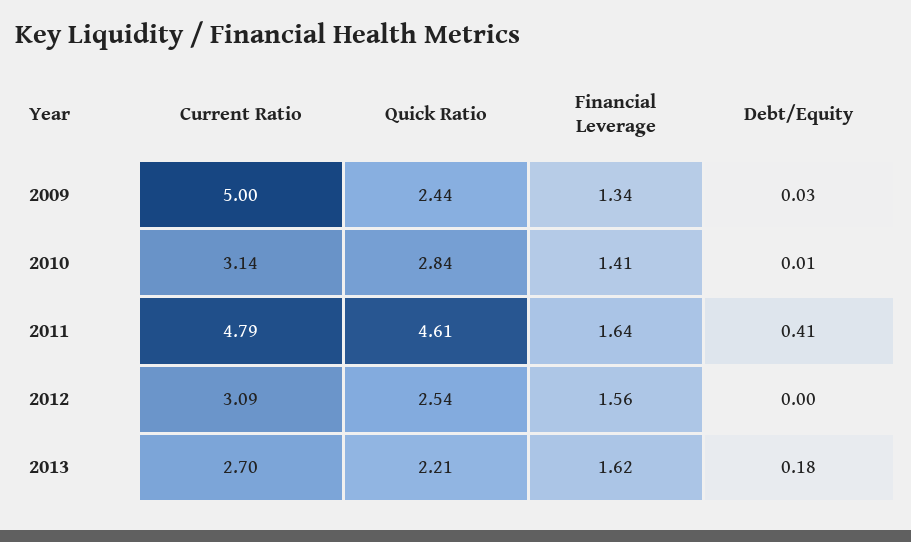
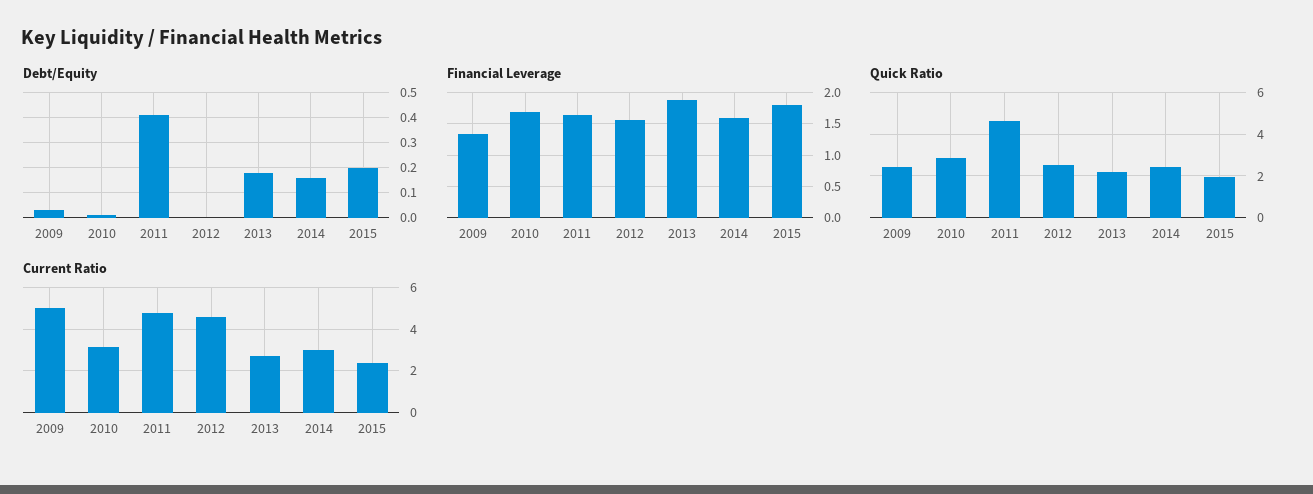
Financial Leverage, 2010: 1.41 -> 1.7
Current Ratio, 2012: 3.09 -> 4.5
Financial Leverage, 2013: 1.62 -> 1.9
Debt/Equity, 2014: none -> 0.15
Debt/Equity, 2015: none -> 0.2
Financial Leverage, 2014: none -> 1.6
Financial Leverage, 2015: none -> 1.8
Quick Ratio, 2014: none -> 2.5
Quick Ratio, 2015: none -> 2
Current Ratio, 2014: none -> 3
Current Ratio, 2015: none -> 2.5

